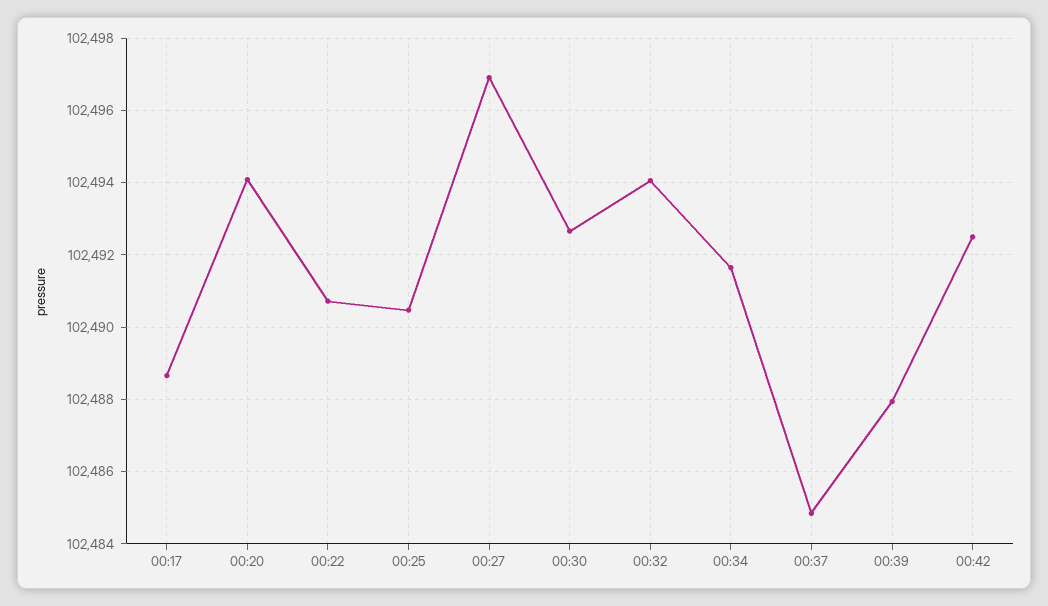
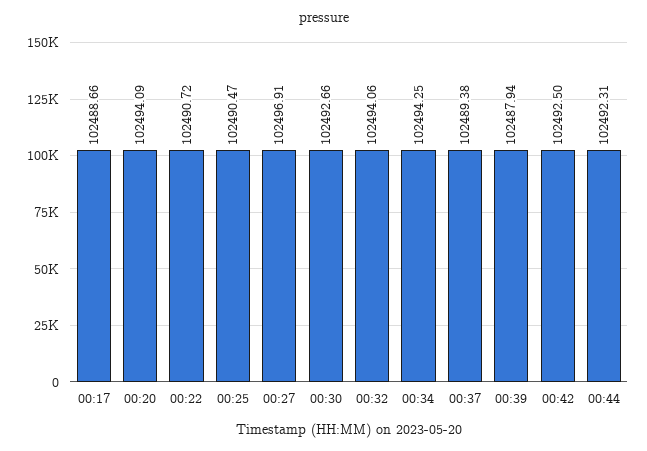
00:34: 102491.6 -> 102494.25
00:37: 102484.8 -> 102489.38
00:44: none -> 102492.31

